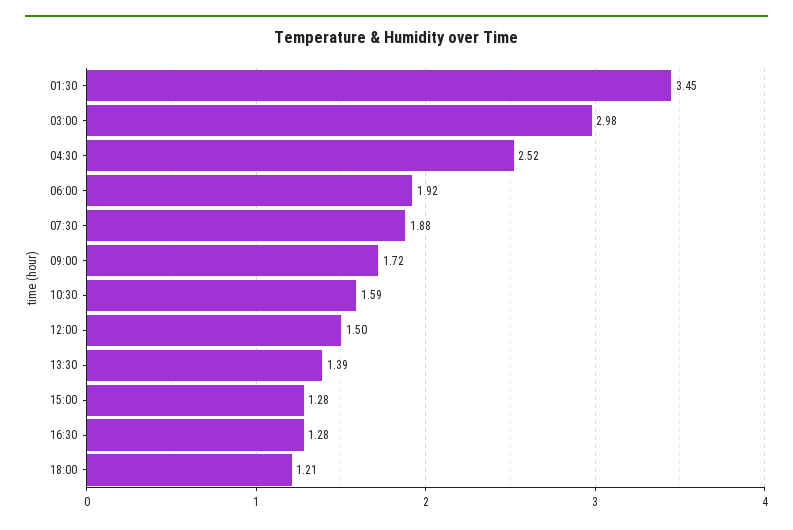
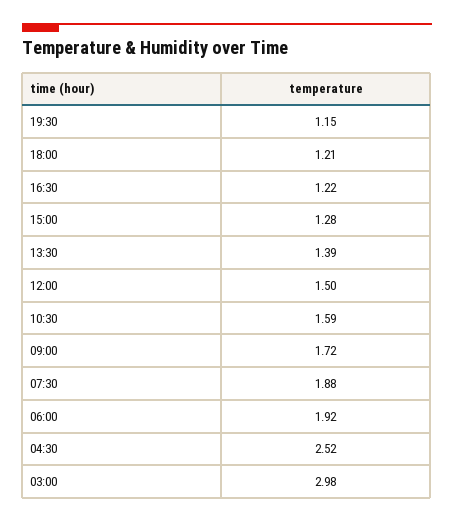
01:30: 3.45 -> none
16:30: 1.28 -> 1.22
19:30: none -> 1.15

